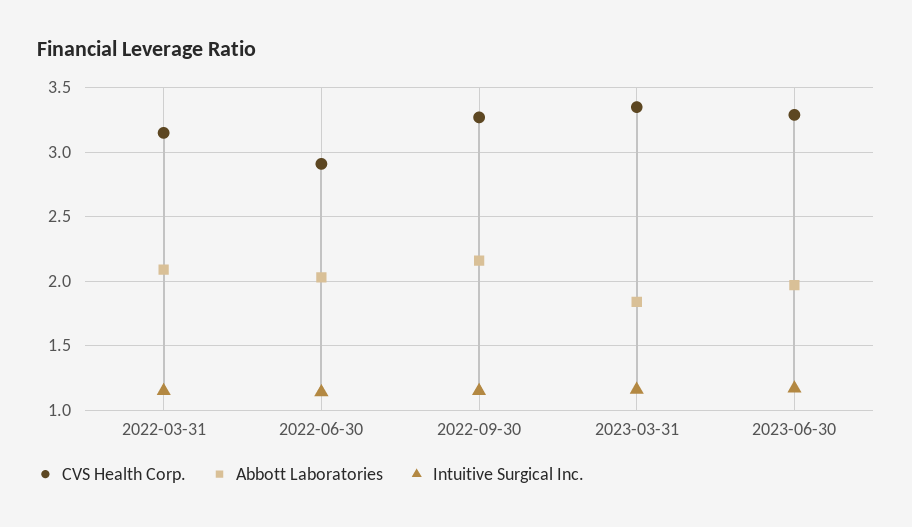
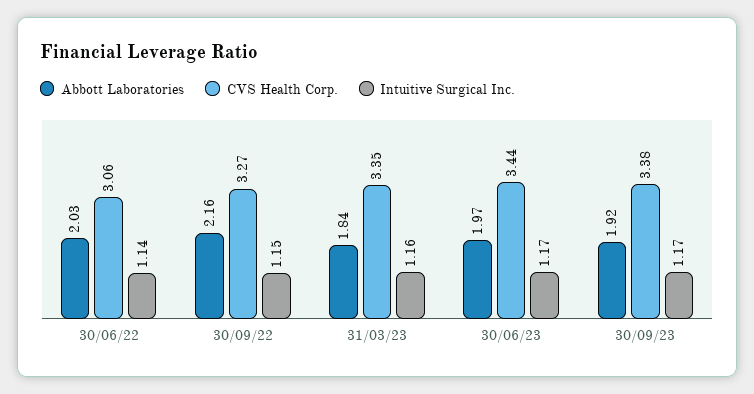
CVS Health Corp., 2022-03-31: 3.15 -> none
Abbott Laboratories, 2022-03-31: 2.1 -> none
Intuitive Surgical Inc., 2022-03-31: 1.15 -> none
CVS Health Corp., 2022-06-30: 2.9 -> 3.06
CVS Health Corp., 2023-06-30: 3.3 -> 3.44
Abbott Laboratories, 30/09/23: none -> 1.92
CVS Health Corp., 30/09/23: none -> 3.38
Intuitive Surgical Inc., 30/09/23: none -> 1.17

